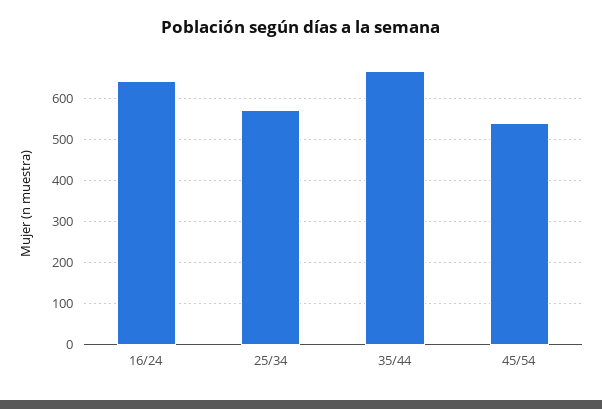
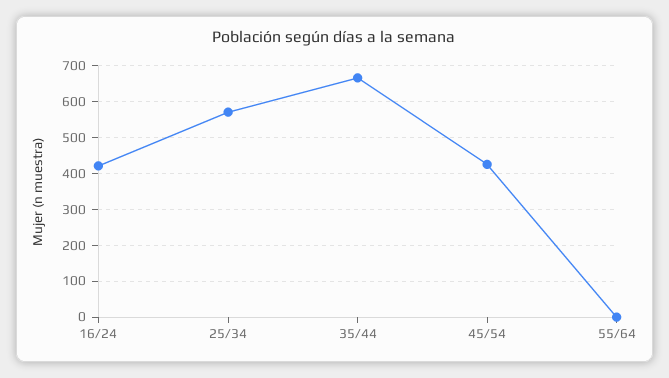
16/24: 640 -> 420
45/54: 540 -> 420
55/64: none -> 0

